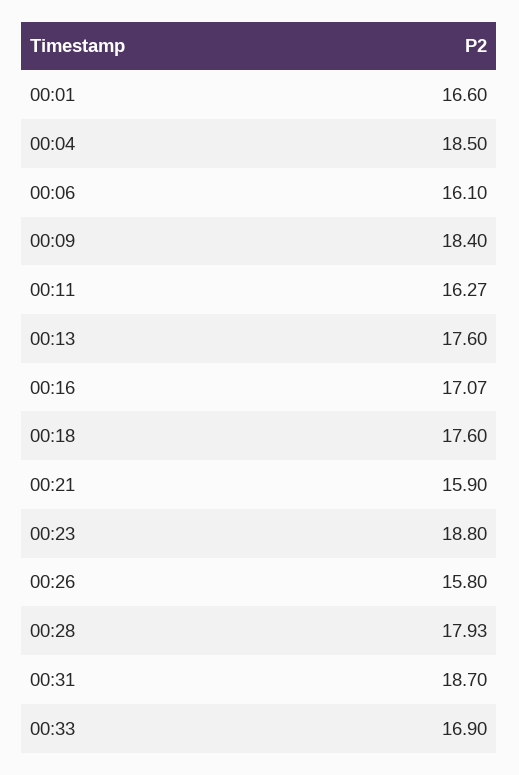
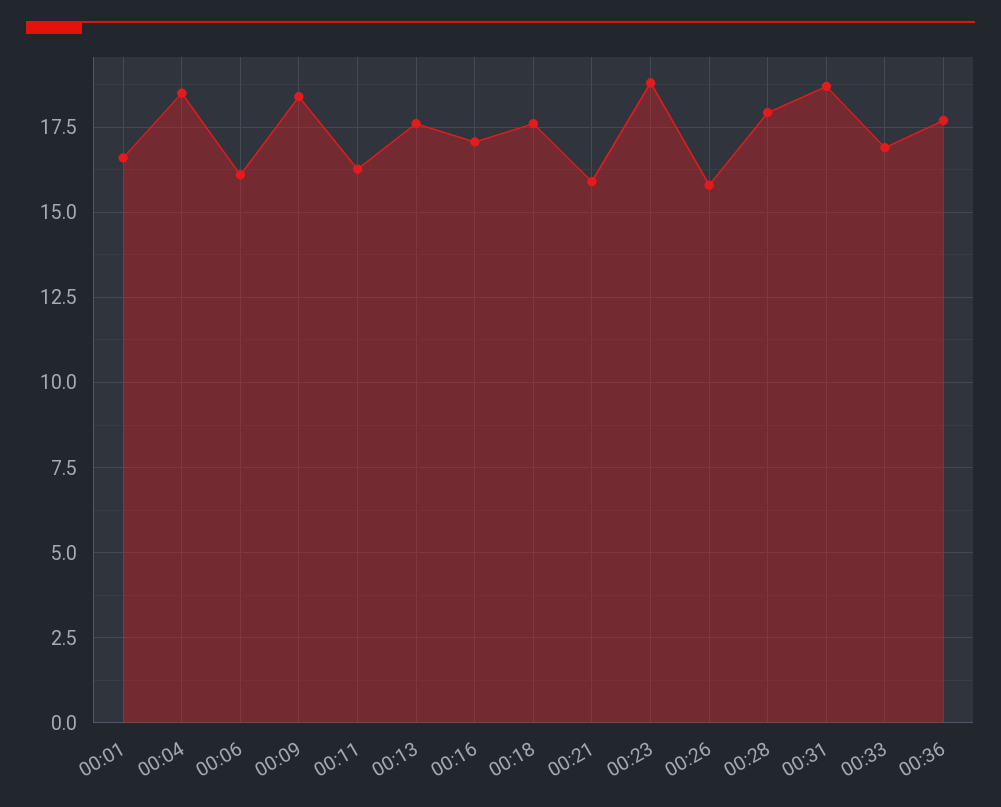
00:36: none -> 17.75

